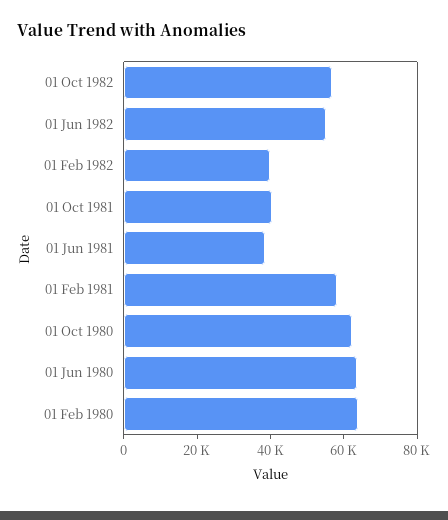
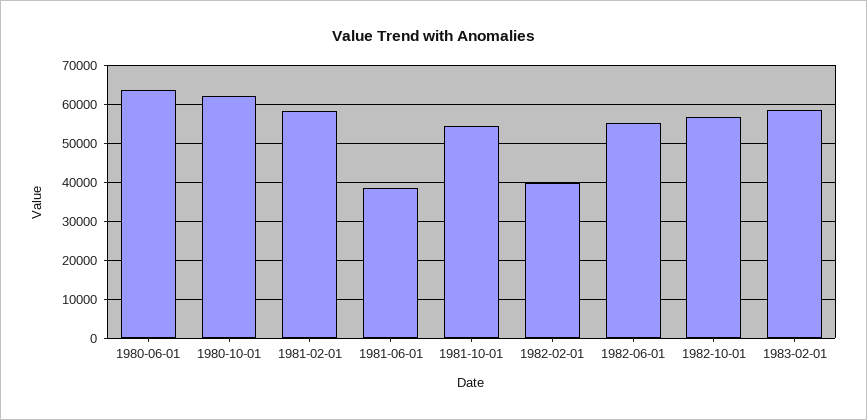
01 Oct 1981: 40000 -> 54000
01 Feb 1980: 65000 -> none
1983-02-01: none -> 58000

